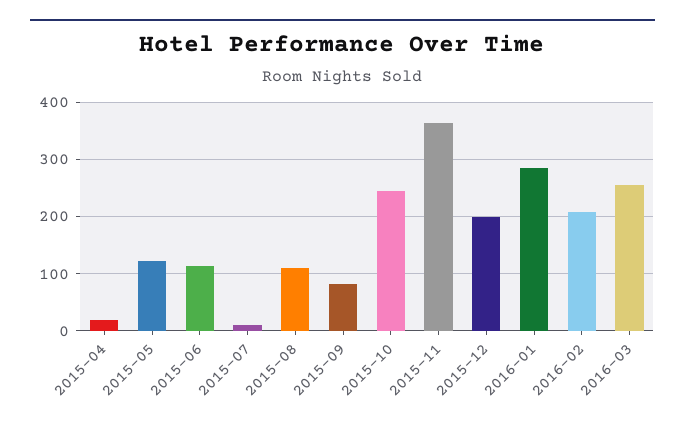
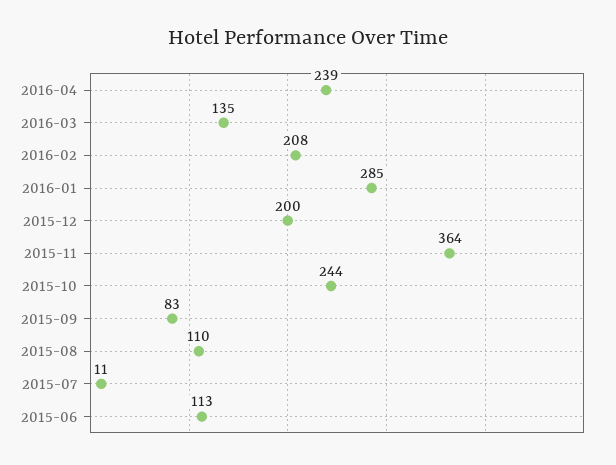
2015-04: 20 -> none
2015-05: 120 -> none
2016-03: 260 -> 135
2016-04: none -> 239

